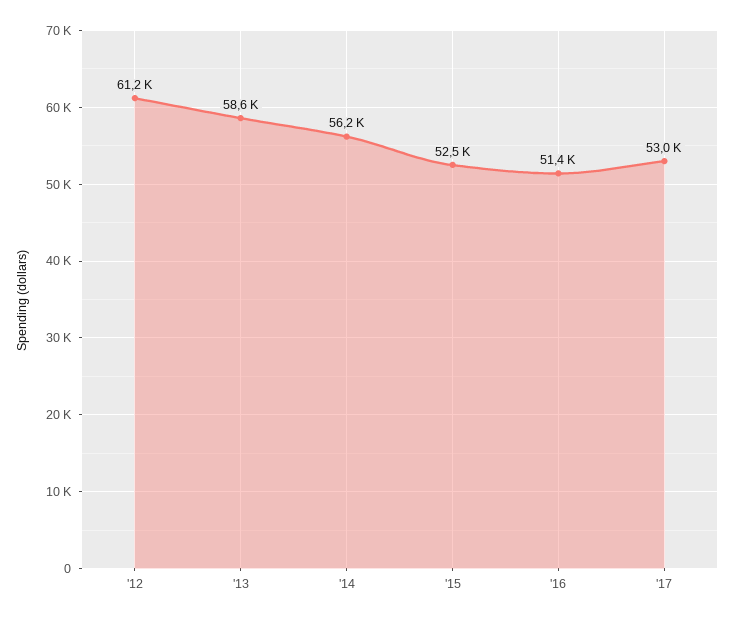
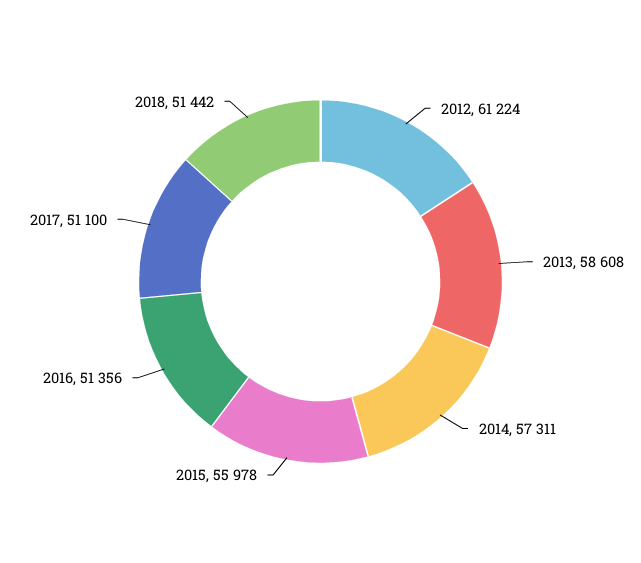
'14: 56200 -> 57311
'15: 52500 -> 55978
'17: 53000 -> 51100
2018: none -> 51442

